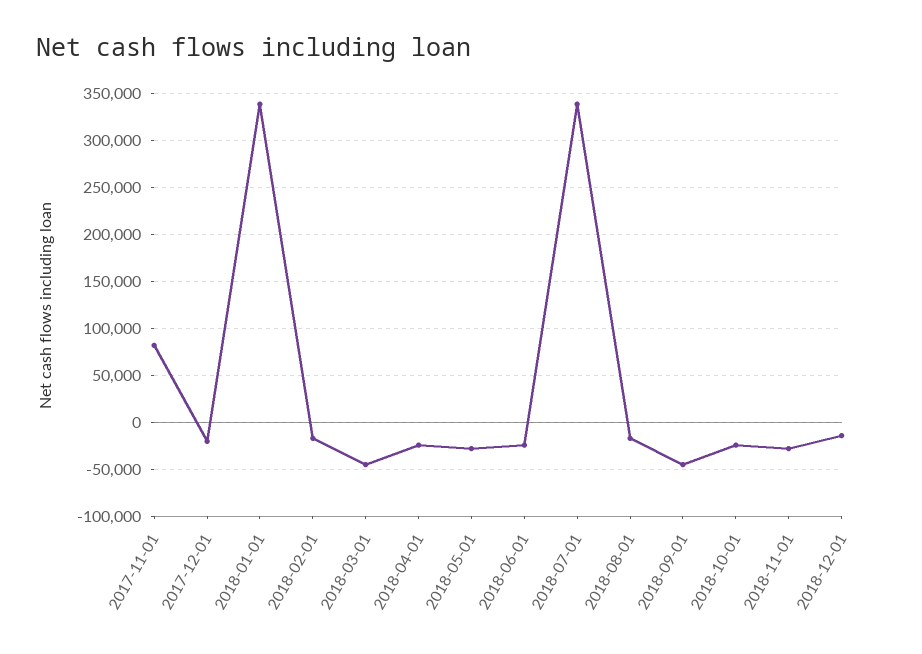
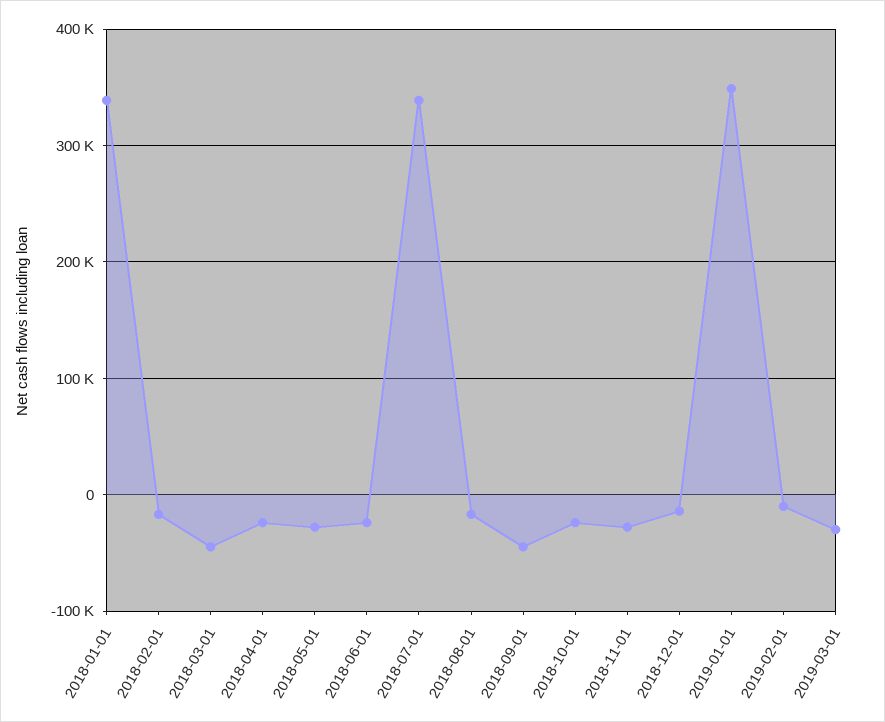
2017-11-01: 80000 -> none
2017-12-01: -20000 -> none
2019-01-01: none -> 350000
2019-02-01: none -> -10000
2019-03-01: none -> -30000

